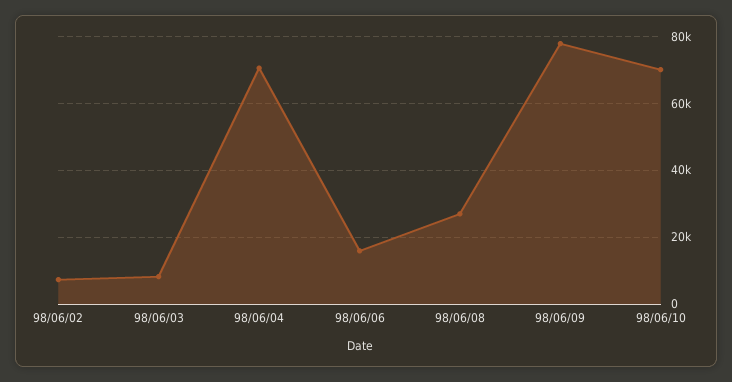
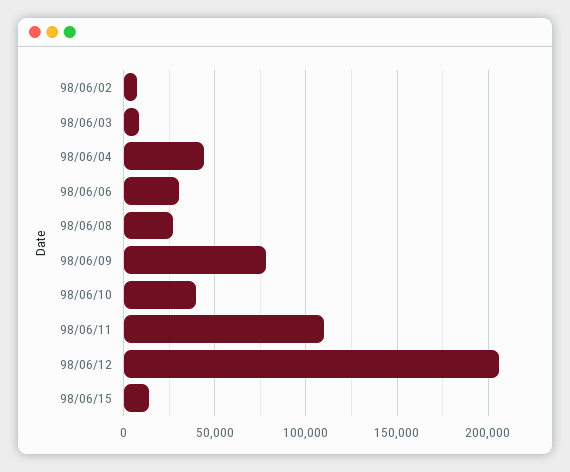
98/06/04: 70000 -> 45000
98/06/06: 16000 -> 30000
98/06/10: 70000 -> 40000
98/06/11: none -> 110000
98/06/12: none -> 205000
98/06/15: none -> 15000

